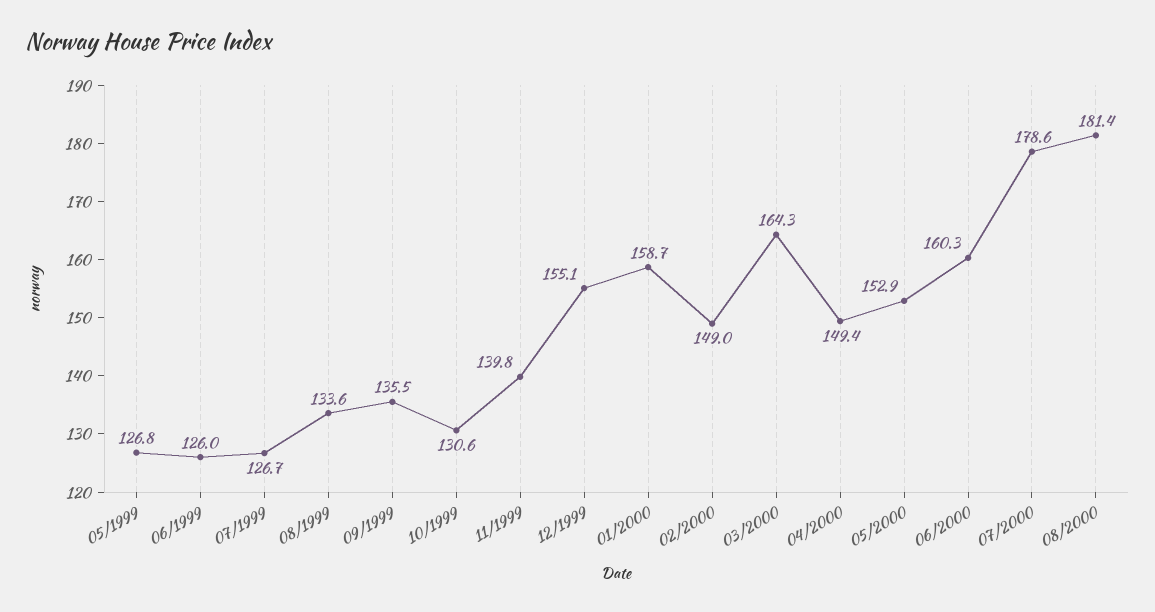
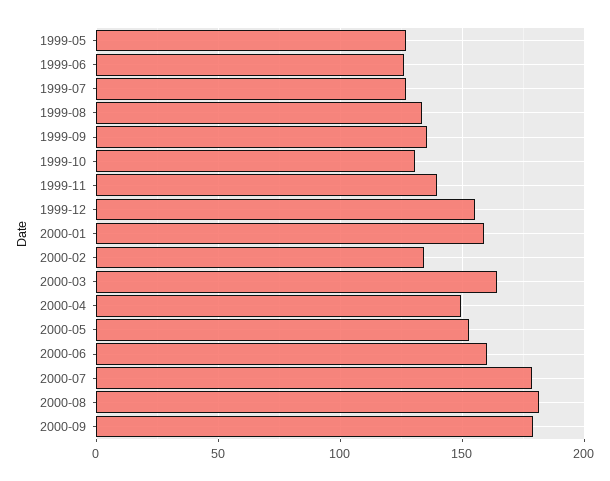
02/2000: 149 -> 135
2000-09: none -> 180

